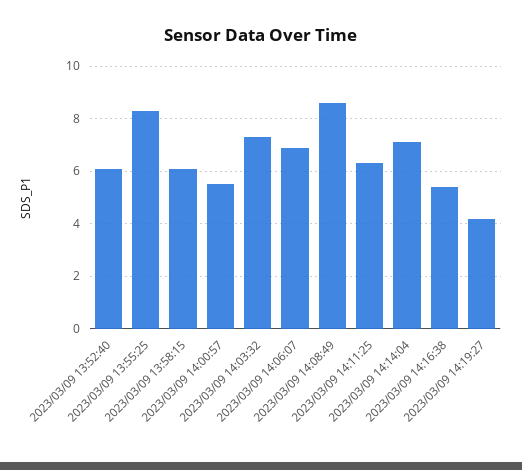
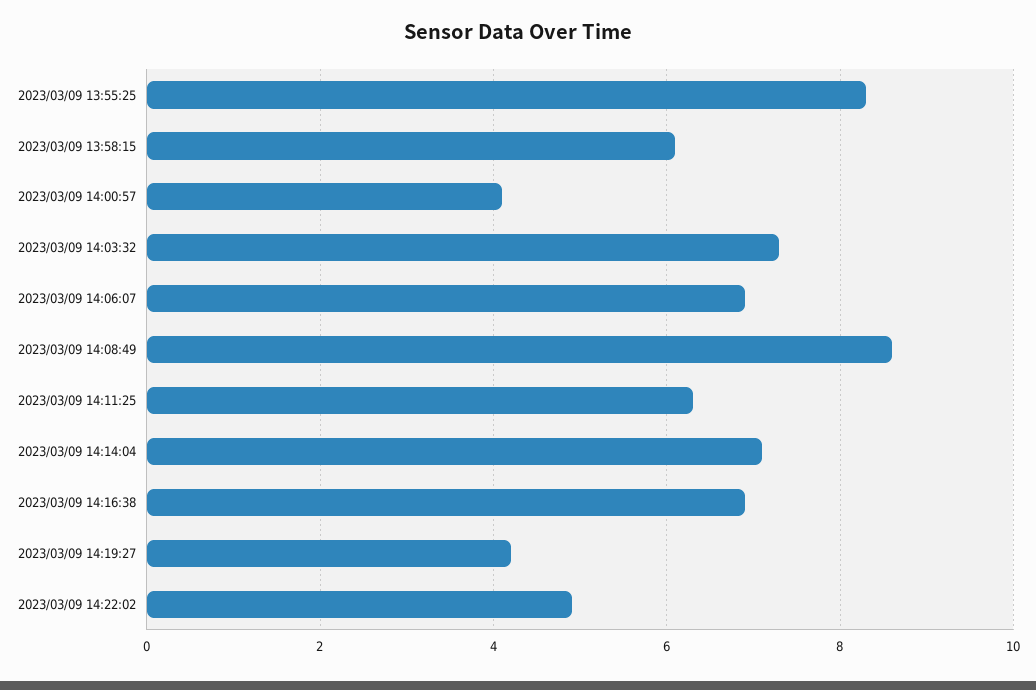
2023/03/09 13:52:40: 6 -> none
2023/03/09 14:00:57: 5.5 -> 4
2023/03/09 14:16:38: 5.5 -> 7
2023/03/09 14:22:02: none -> 5

